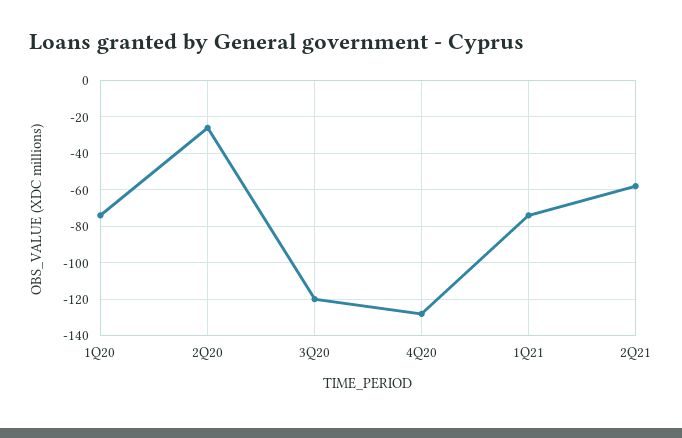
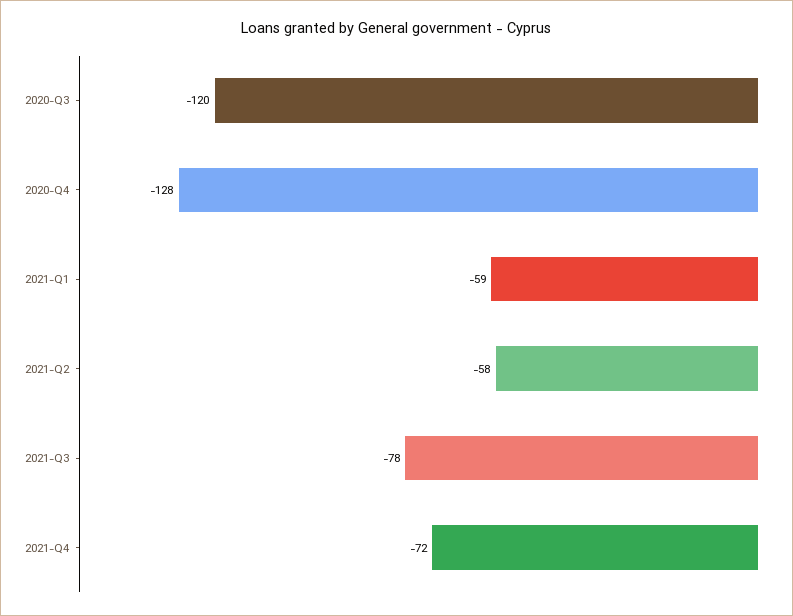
1Q20: -75 -> none
2Q20: -25 -> none
1Q21: -75 -> -59
2021-Q3: none -> -78
2021-Q4: none -> -72

